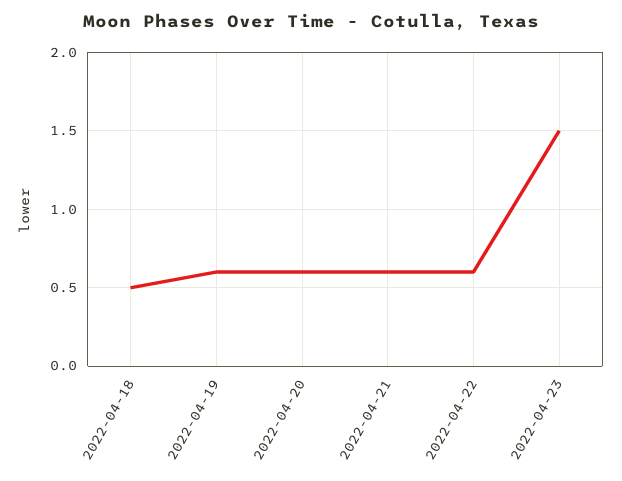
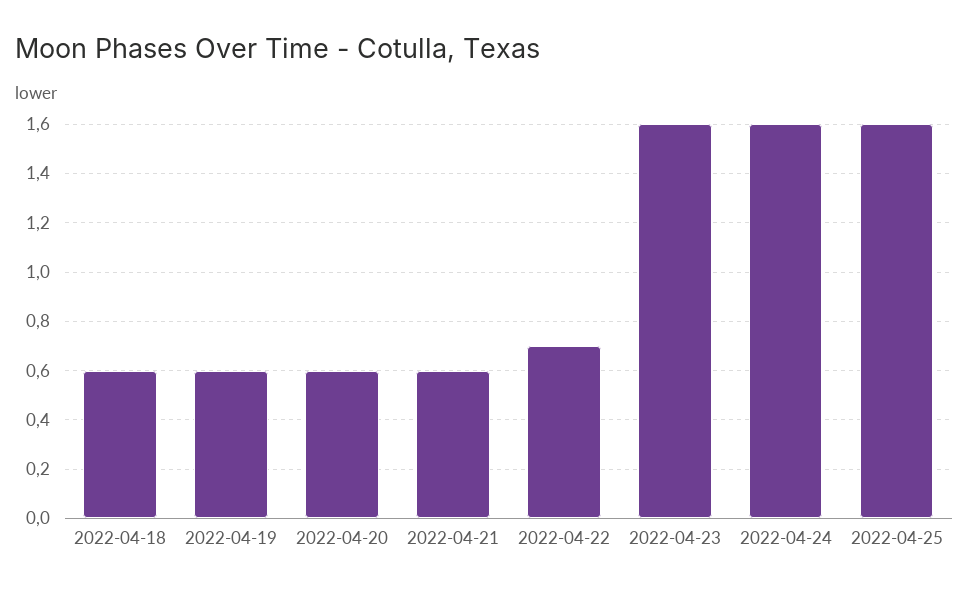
2022-04-18: 0.5 -> 0.6
2022-04-22: 0.6 -> 0.7
2022-04-23: 1.5 -> 1.6
2022-04-24: none -> 1.6
2022-04-25: none -> 1.6

